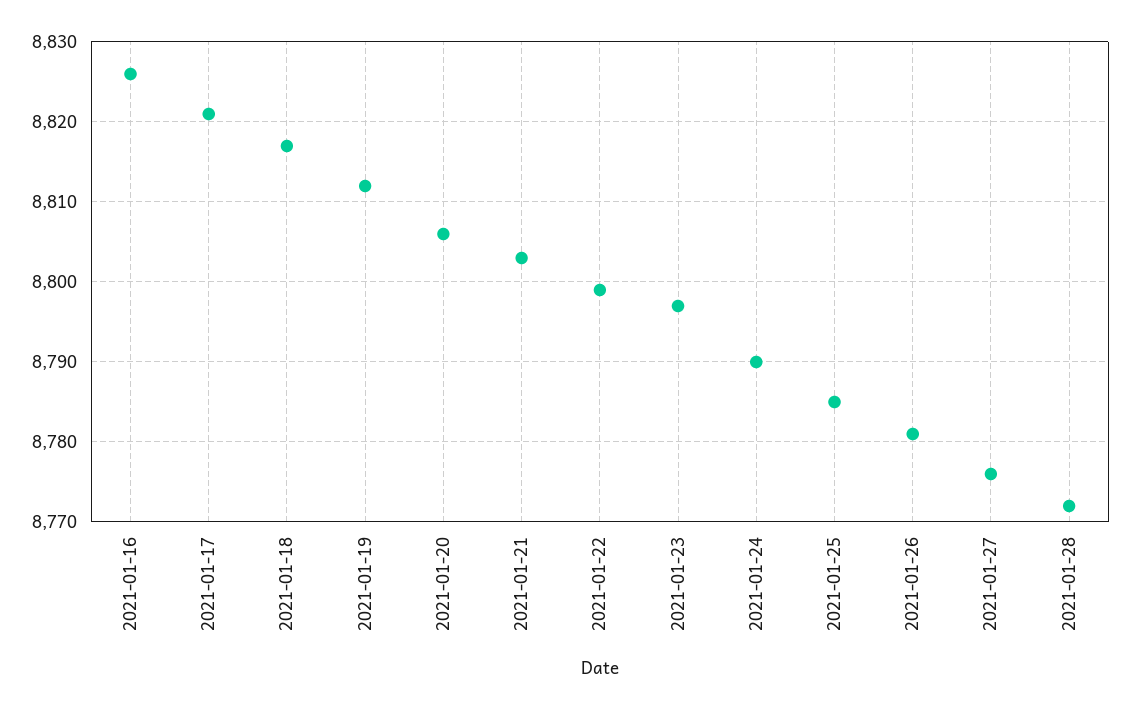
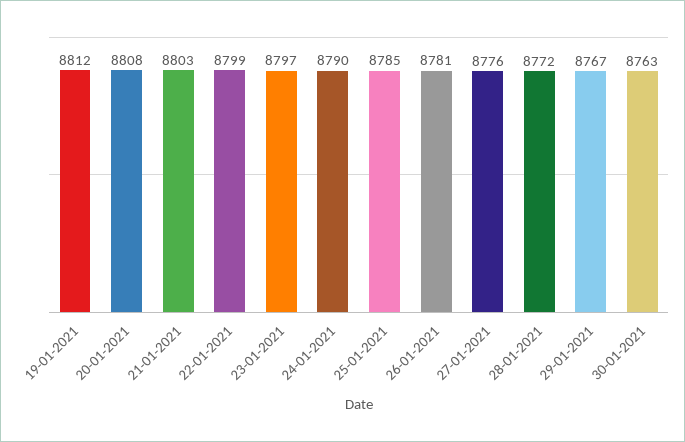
2021-01-16: 8826 -> none
2021-01-17: 8821 -> none
2021-01-18: 8817 -> none
2021-01-20: 8806 -> 8808
29-01-2021: none -> 8767
30-01-2021: none -> 8763

